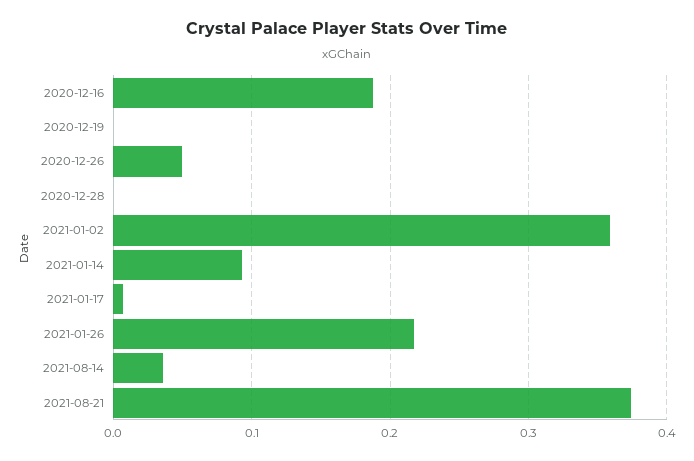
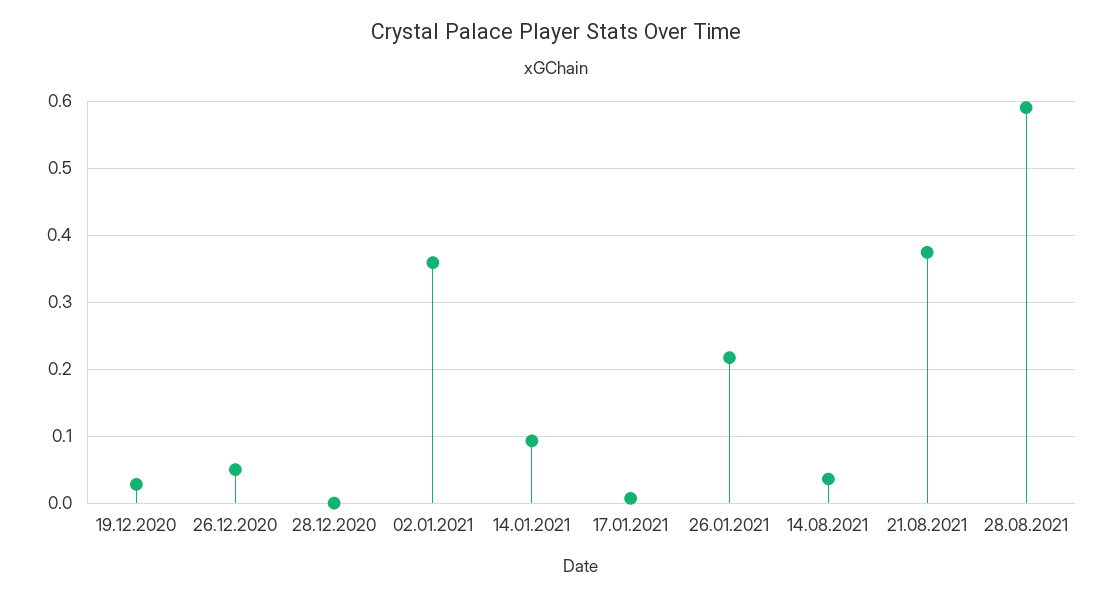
2020-12-16: 0.19 -> none
2020-12-19: 0 -> 0.03
28.08.2021: none -> 0.59

